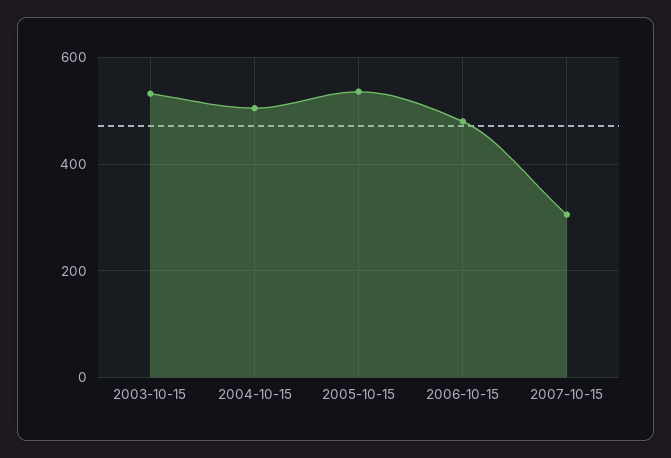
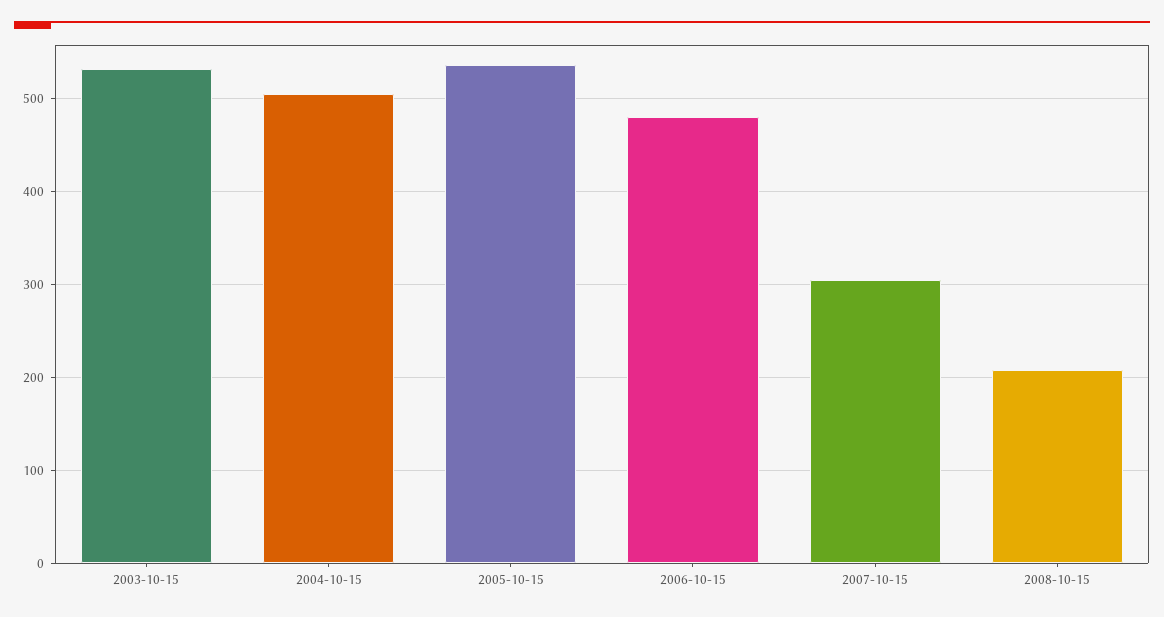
2008-10-15: none -> 210

